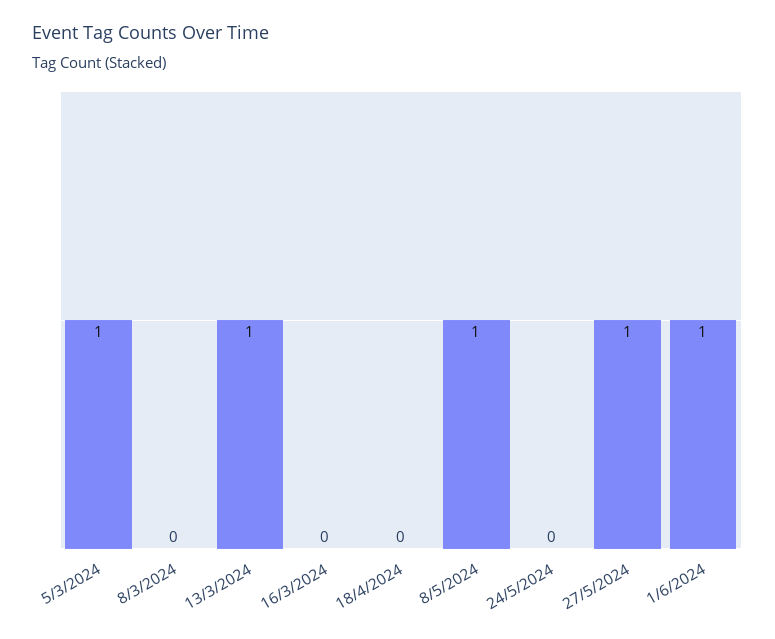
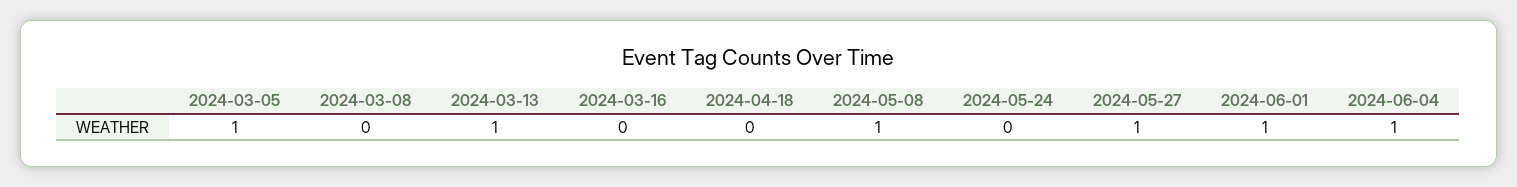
2024-06-04: none -> 1

